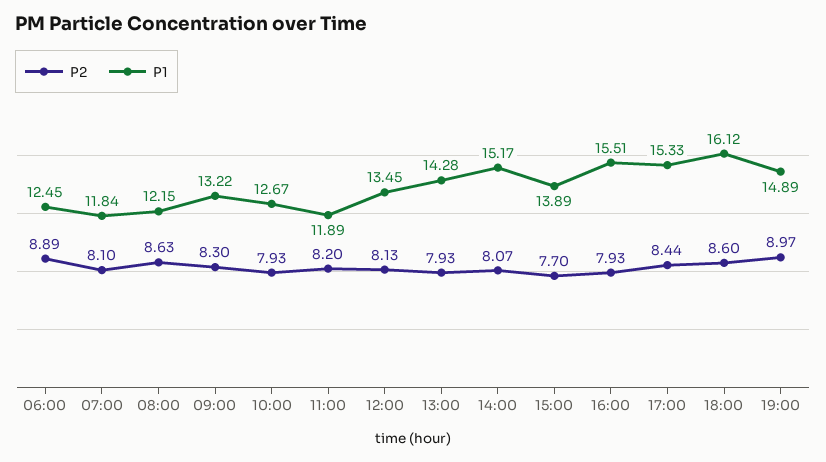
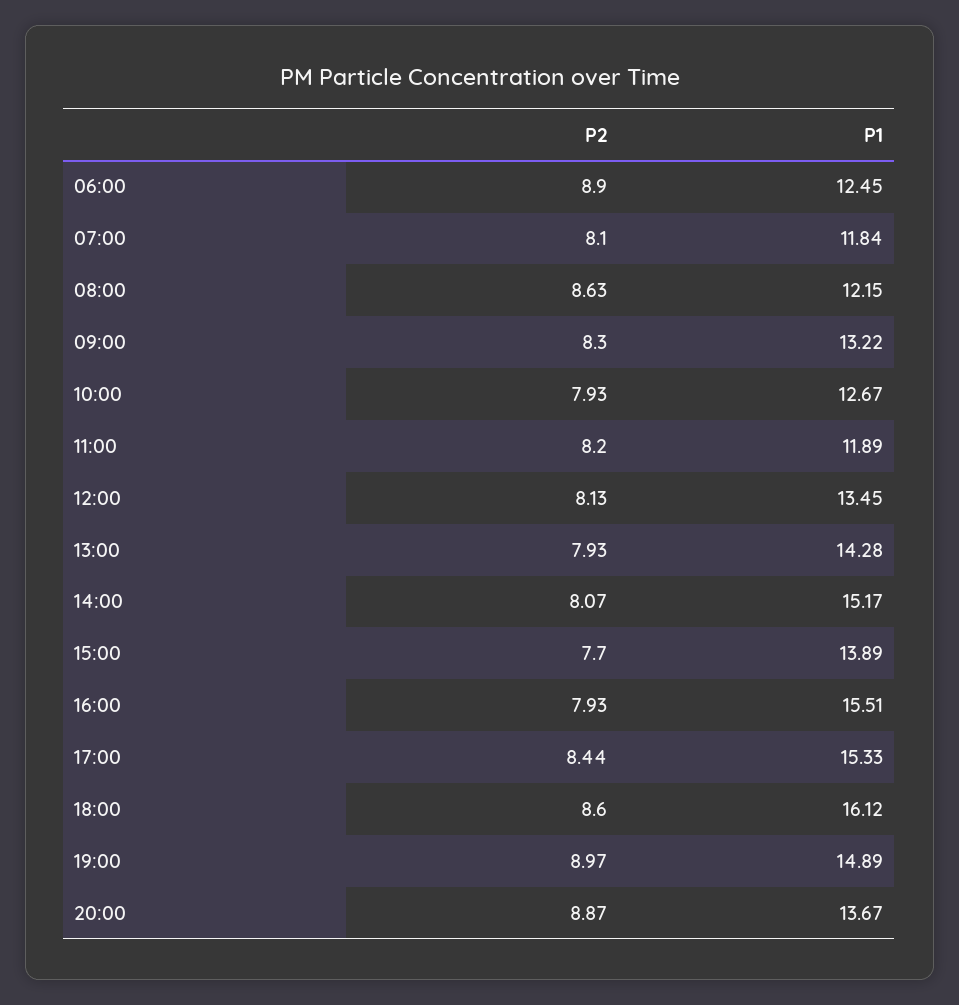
P2, 06:00: 8.89 -> 8.9
P2, 20:00: none -> 8.87
P1, 20:00: none -> 13.67

